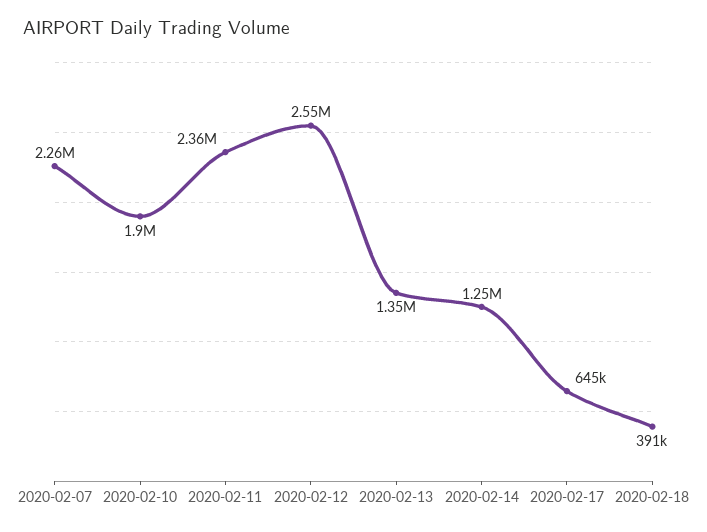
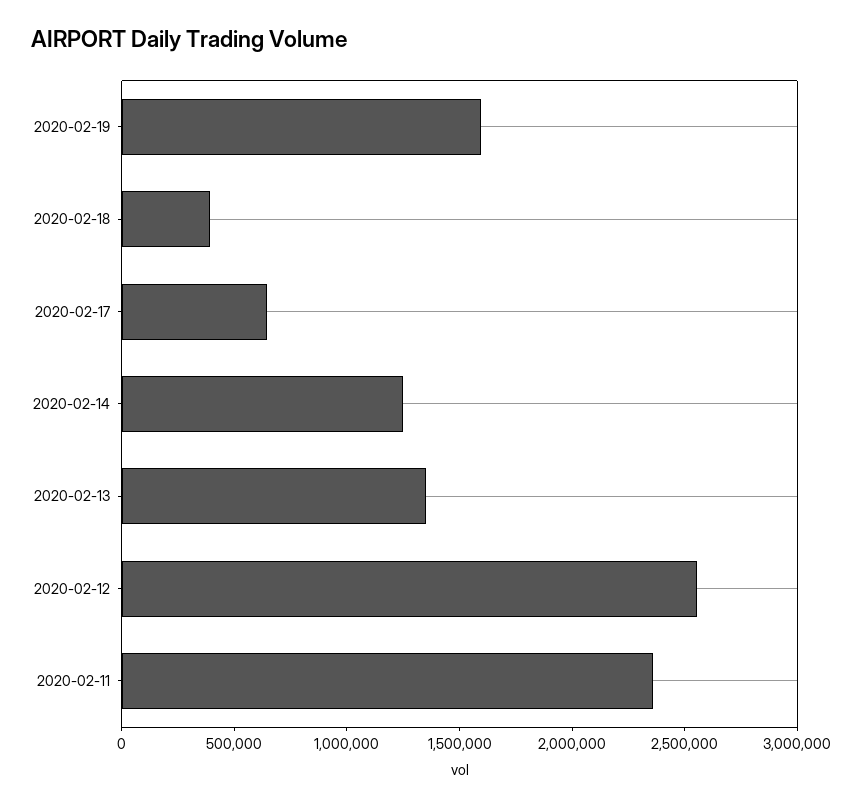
2020-02-07: 2260000 -> none
2020-02-10: 1900000 -> none
2020-02-19: none -> 1600000

